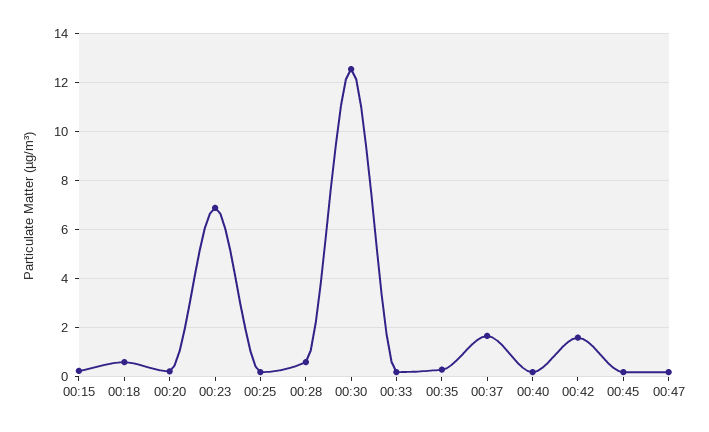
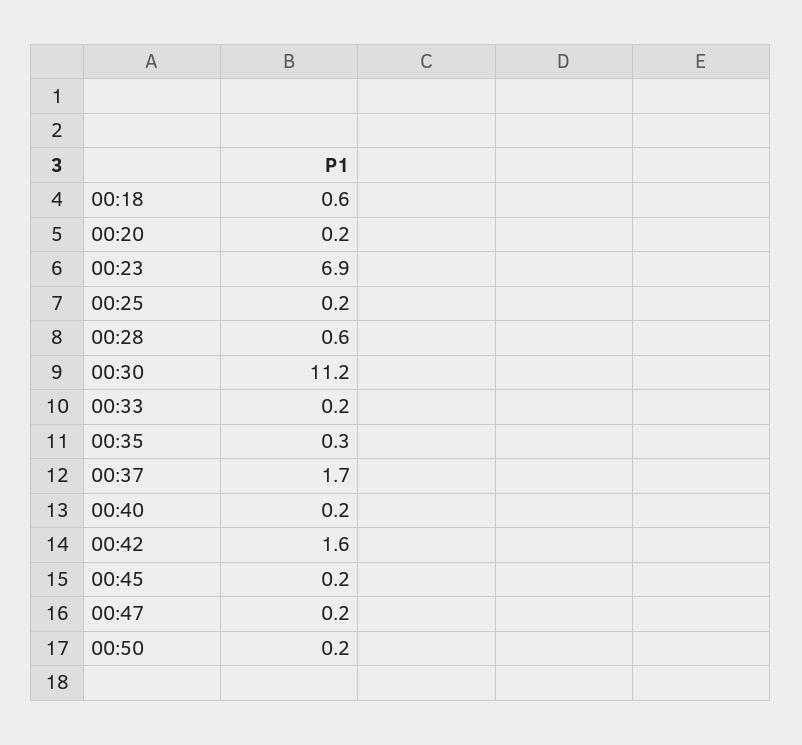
00:15: 0.25 -> none
00:30: 12.5 -> 11.2
00:50: none -> 0.2

